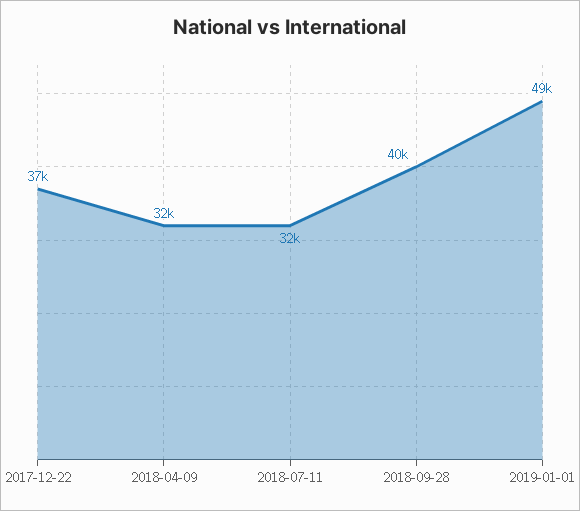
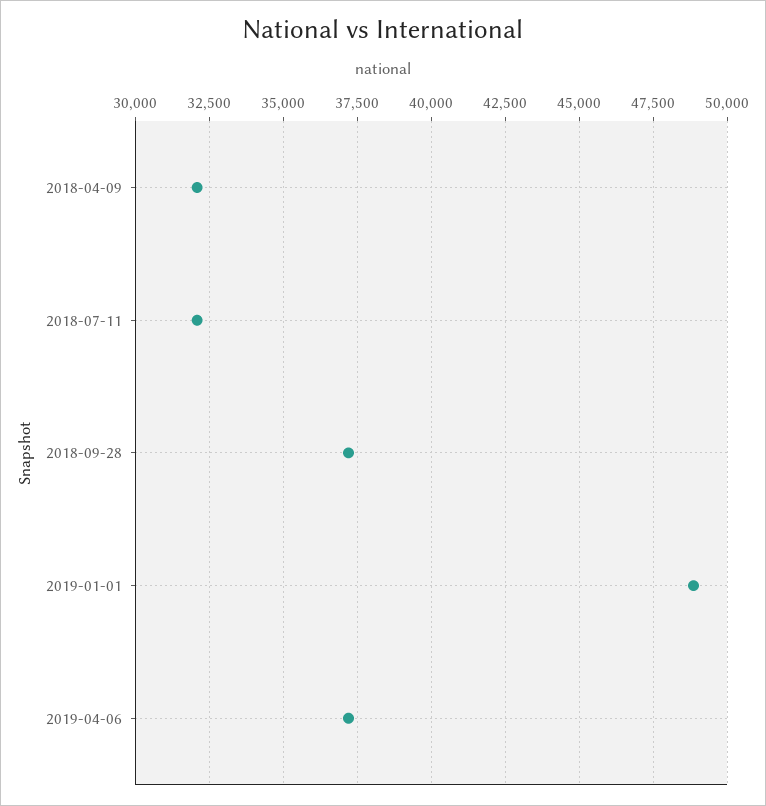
2017-12-22: 37000 -> none
2018-09-28: 40000 -> 37250
2019-04-06: none -> 37250

